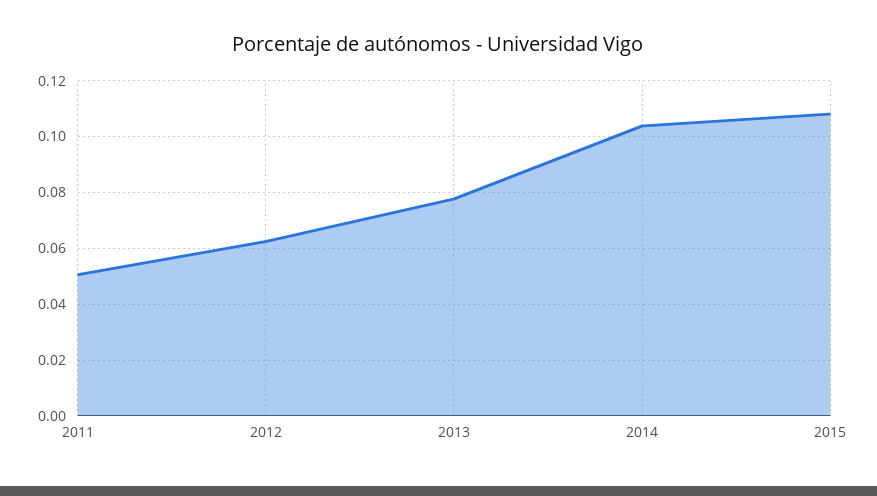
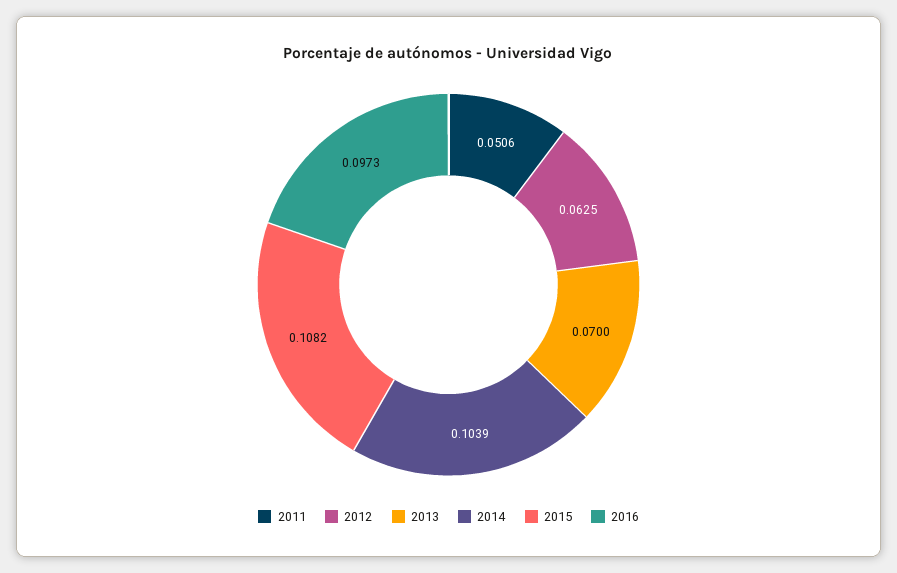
2013: 0.0775 -> 0.07
2016: none -> 0.0973

